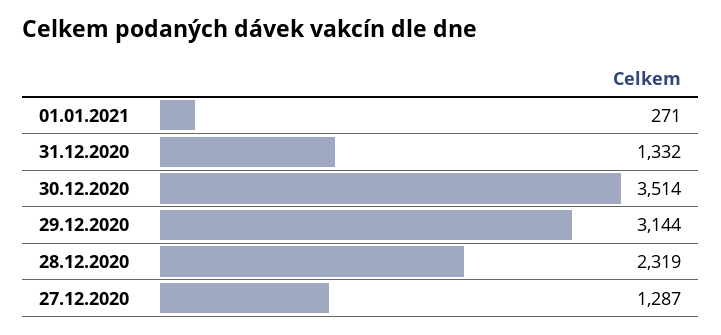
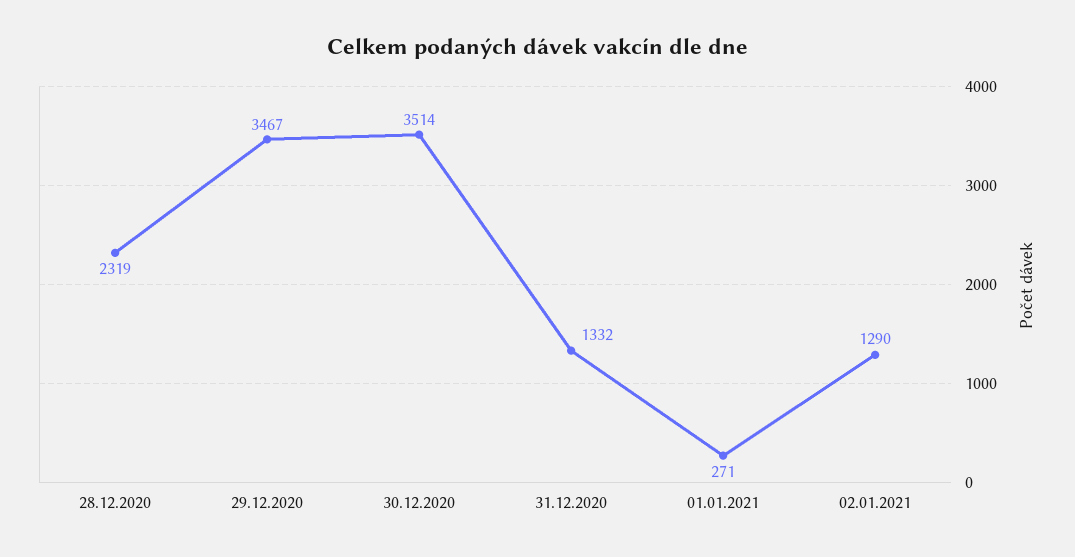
29.12.2020: 3144 -> 3467
27.12.2020: 1287 -> none
02.01.2021: none -> 1290

